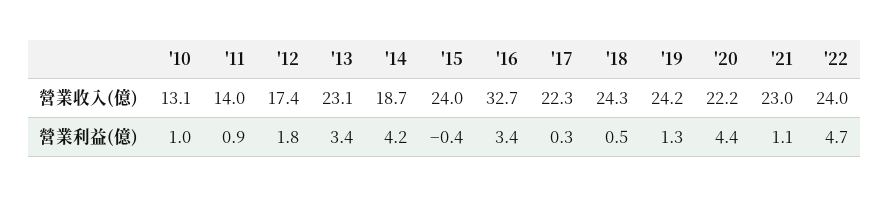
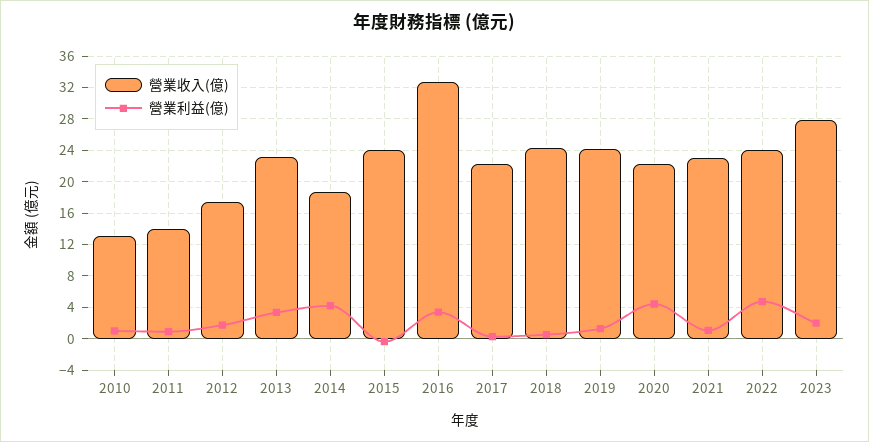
營業收入(億), 2023: none -> 28
營業利益(億), 2023: none -> 2

